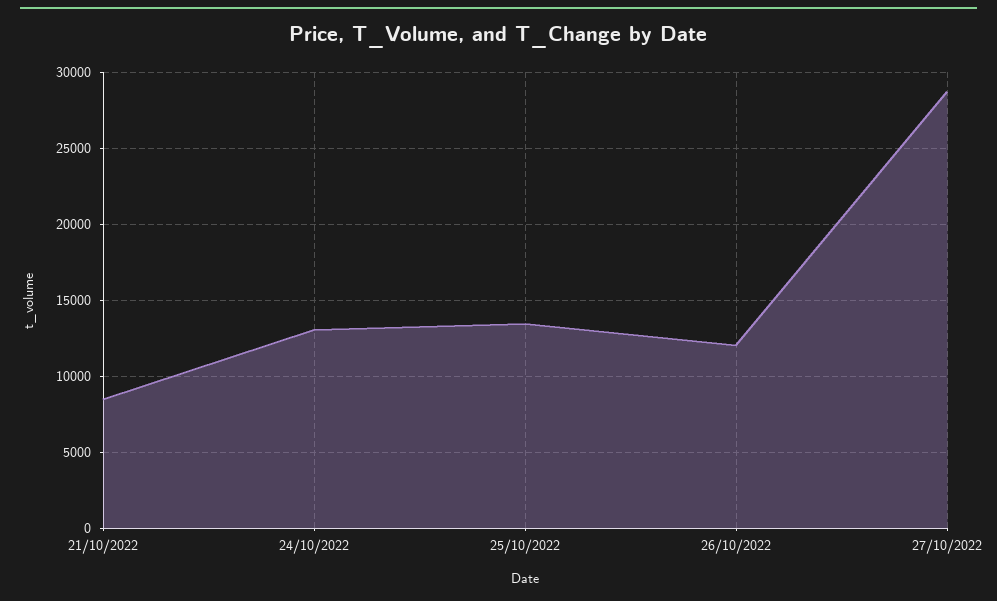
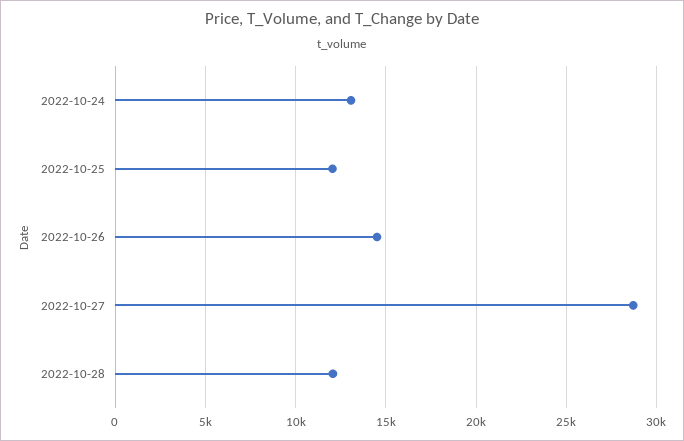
21/10/2022: 8500 -> none
25/10/2022: 13500 -> 12000
26/10/2022: 12000 -> 14500
2022-10-28: none -> 12000

